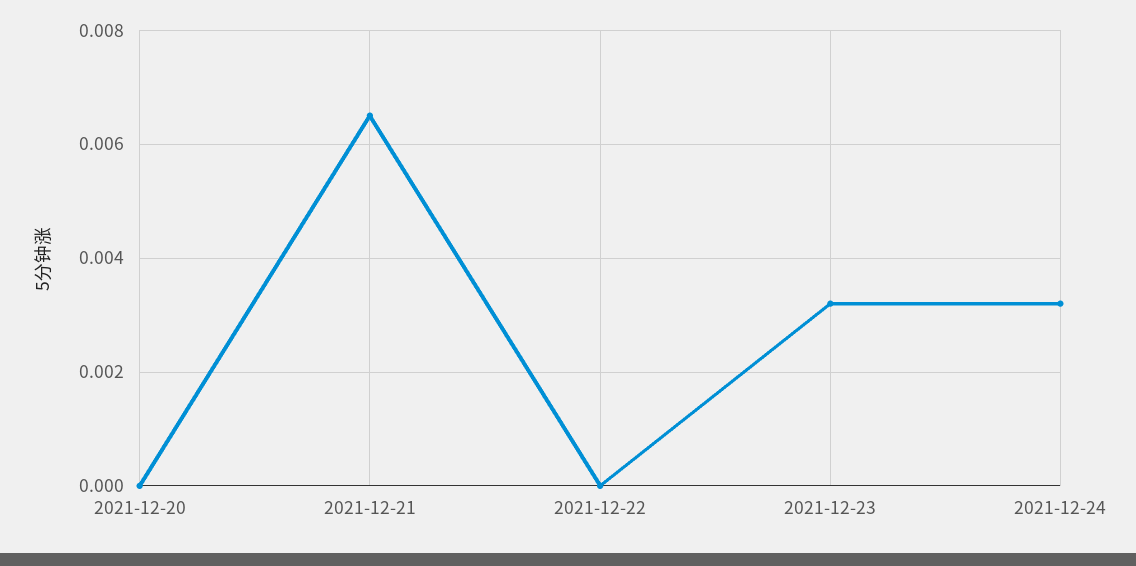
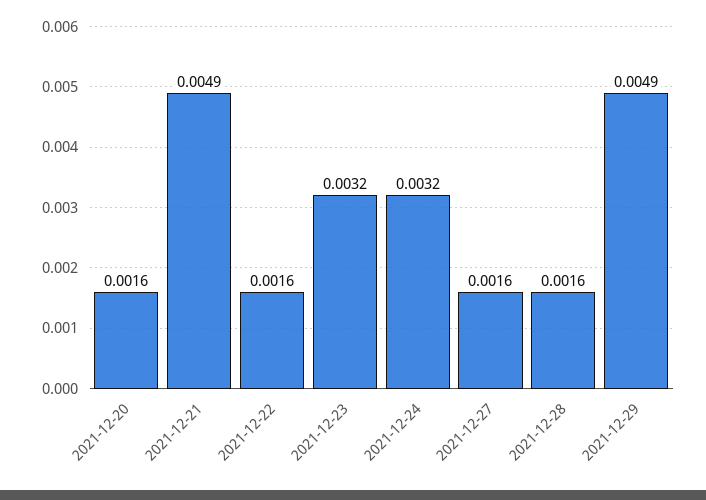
2021-12-20: 0 -> 0.0016
2021-12-21: 0.0065 -> 0.0049
2021-12-22: 0 -> 0.0016
2021-12-27: none -> 0.0016
2021-12-28: none -> 0.0016
2021-12-29: none -> 0.0049

